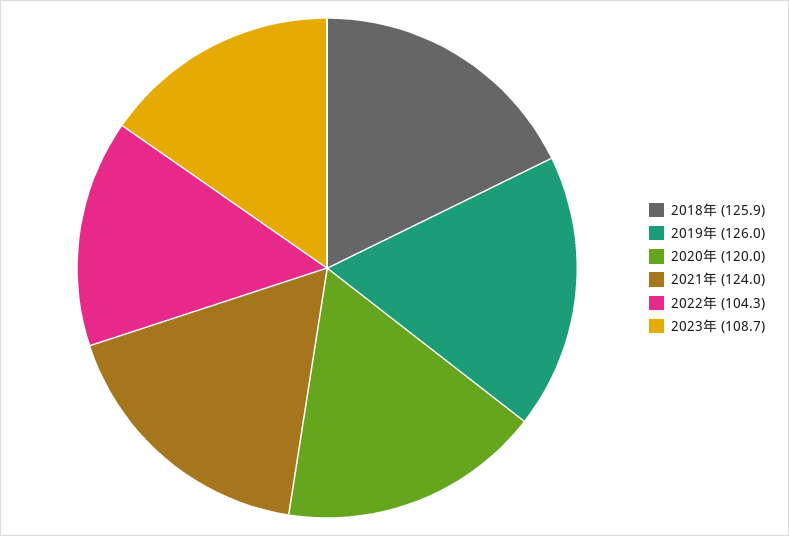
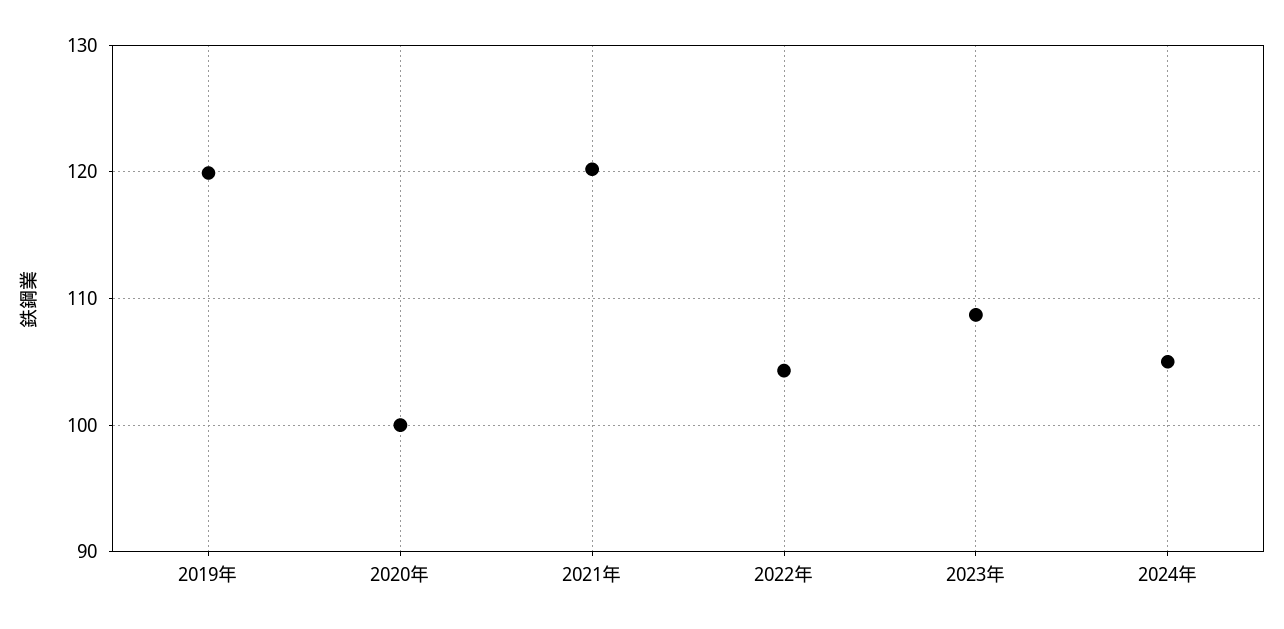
2018年: 125.9 -> none
2019年: 126 -> 120
2020年: 120 -> 100
2021年: 124 -> 120
2024年: none -> 105

